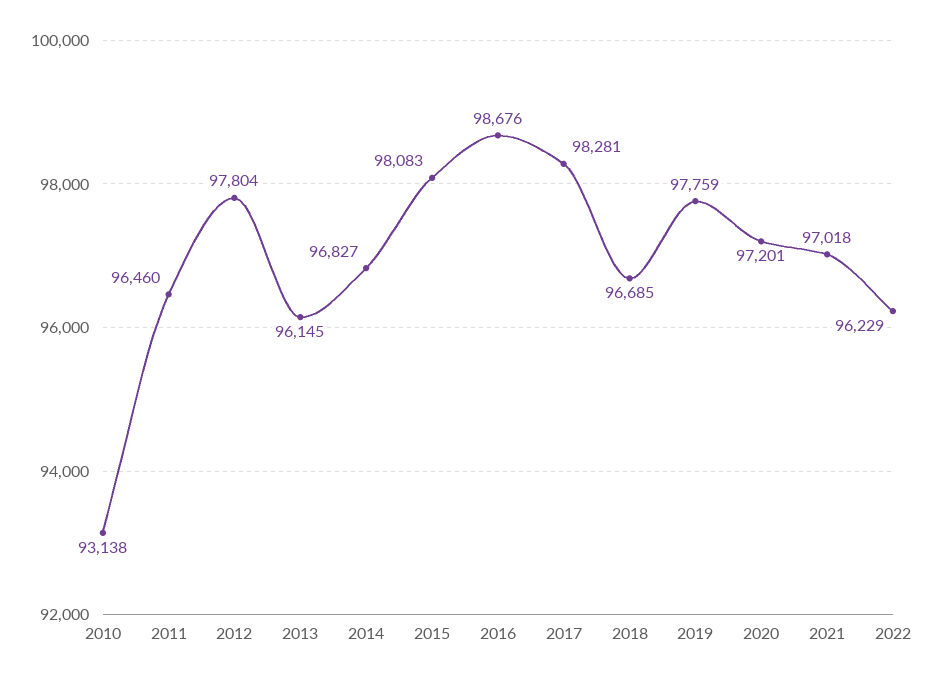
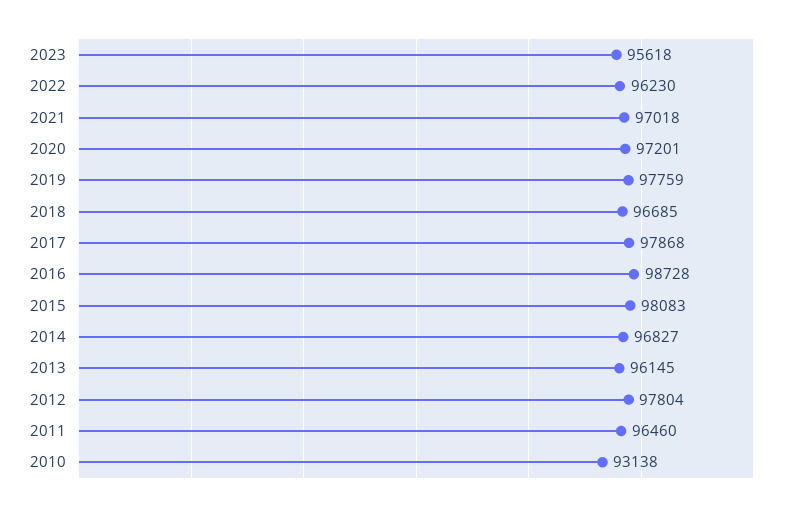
2016: 98676 -> 98728
2017: 98281 -> 97868
2022: 96229 -> 96230
2023: none -> 95618

